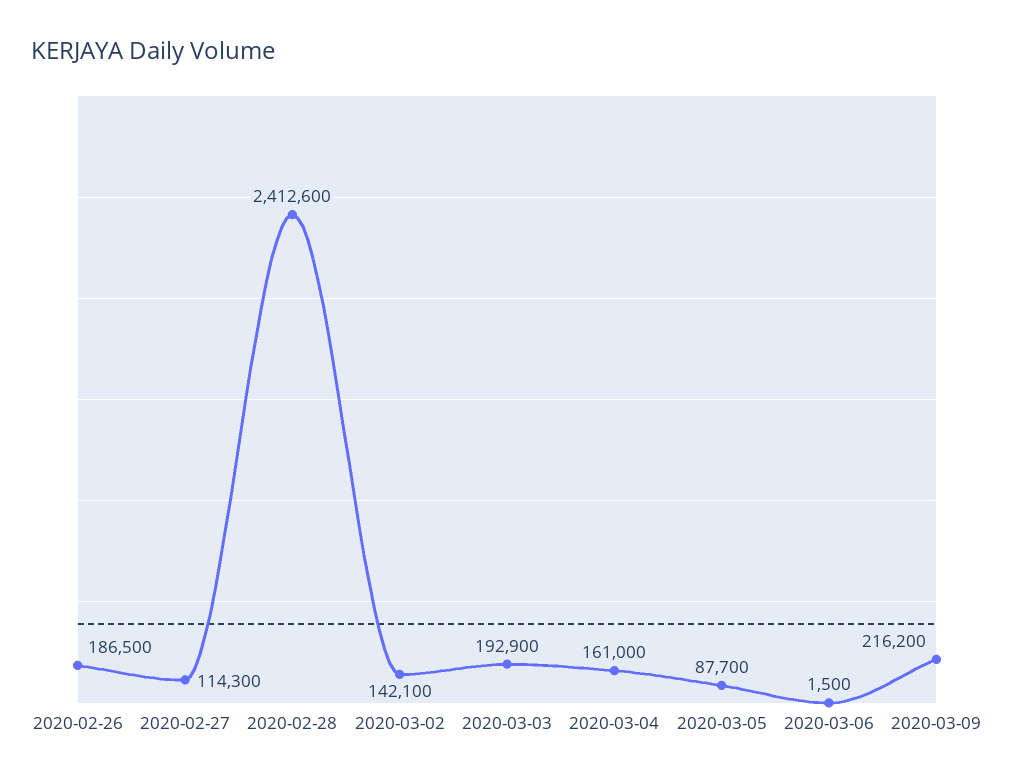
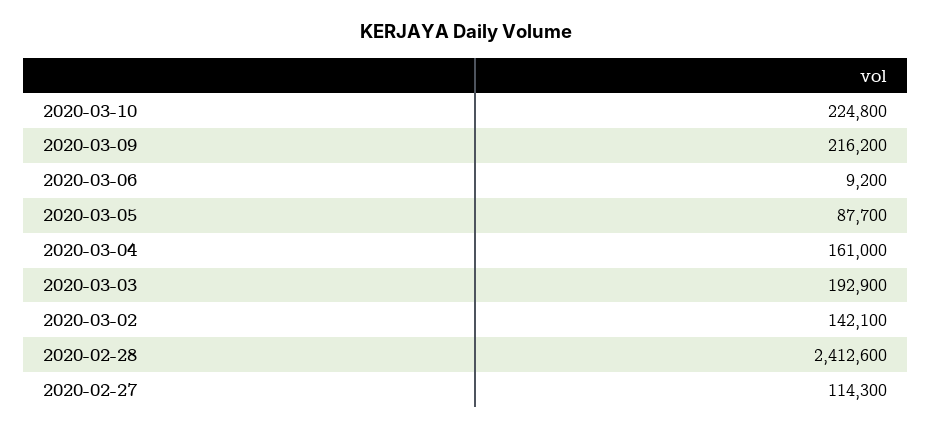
2020-02-26: 186500 -> none
2020-03-06: 1500 -> 9200
2020-03-10: none -> 224800

